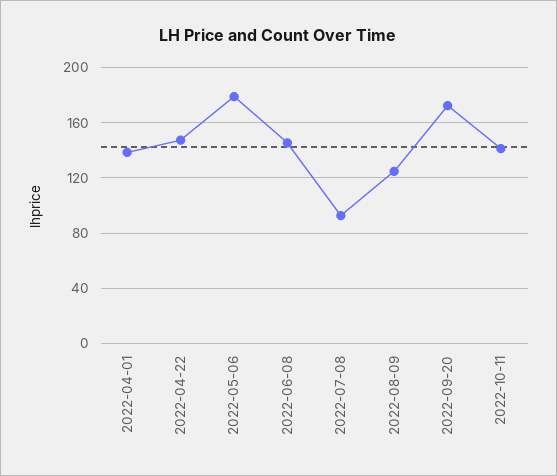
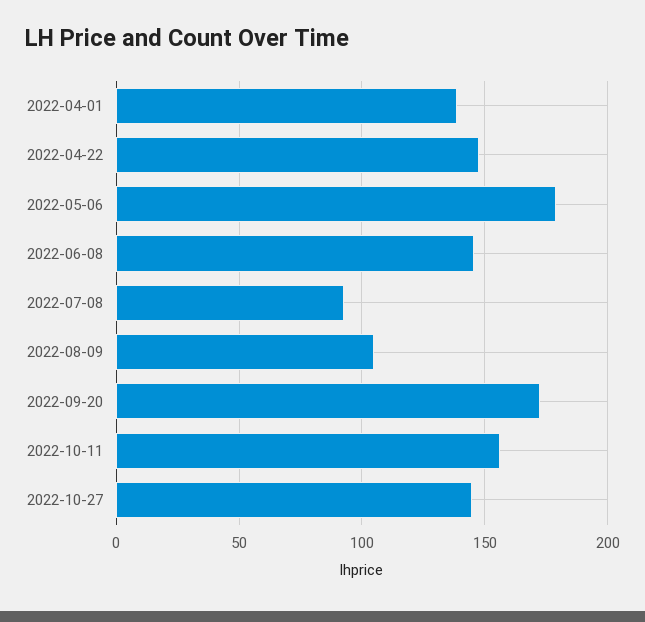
2022-08-09: 125 -> 105
2022-10-11: 140 -> 155
2022-10-27: none -> 145

